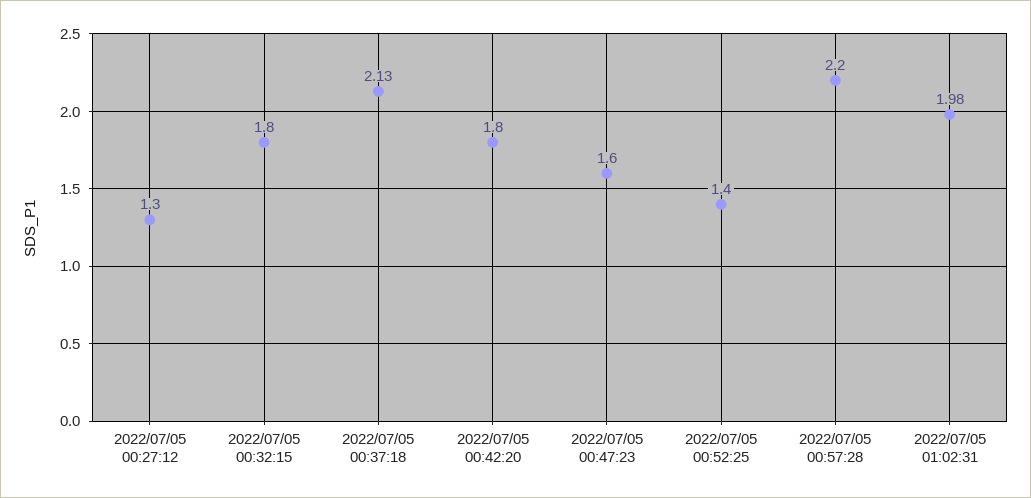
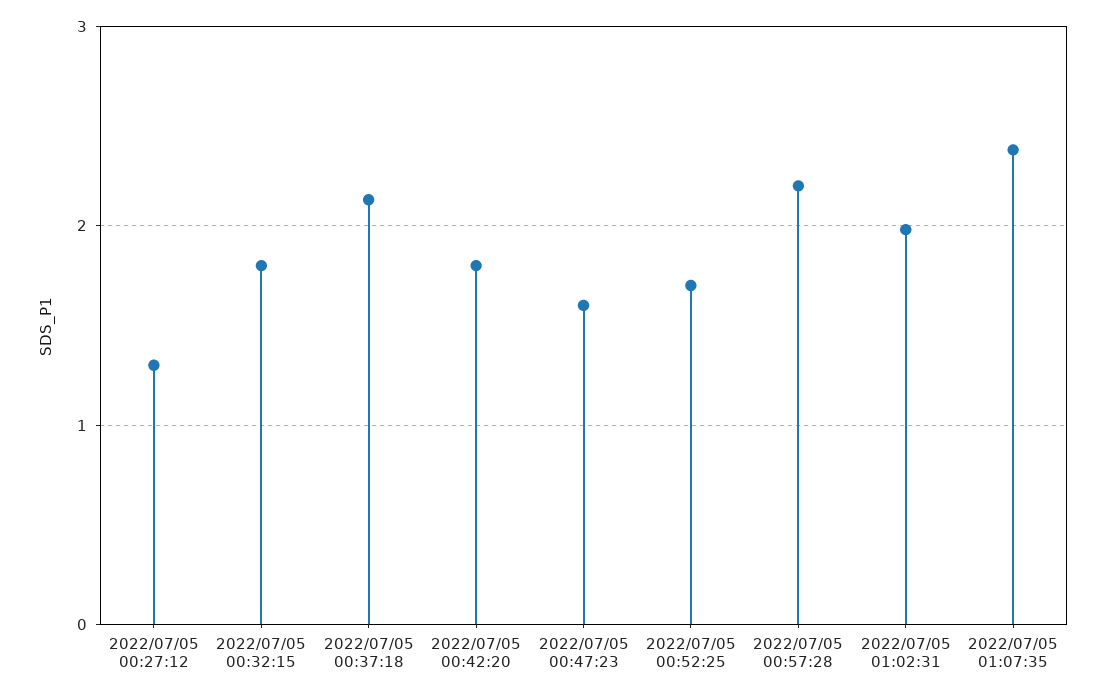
2022/07/05 00:52:25: 1.4 -> 1.7
2022/07/05 01:07:35: none -> 2.4

